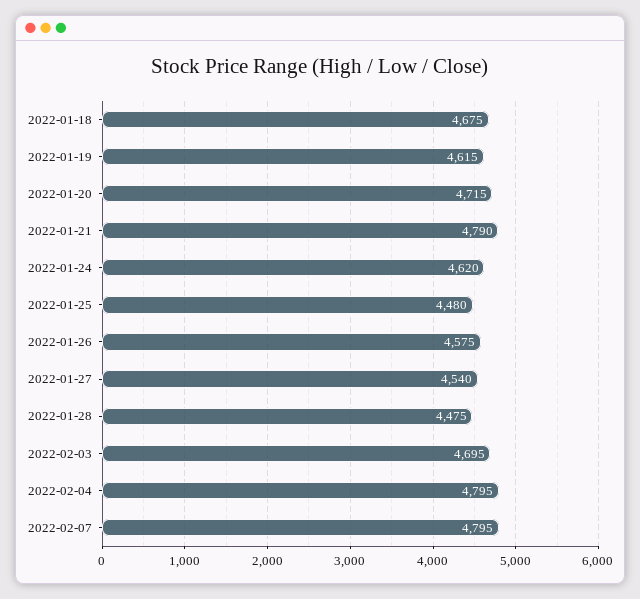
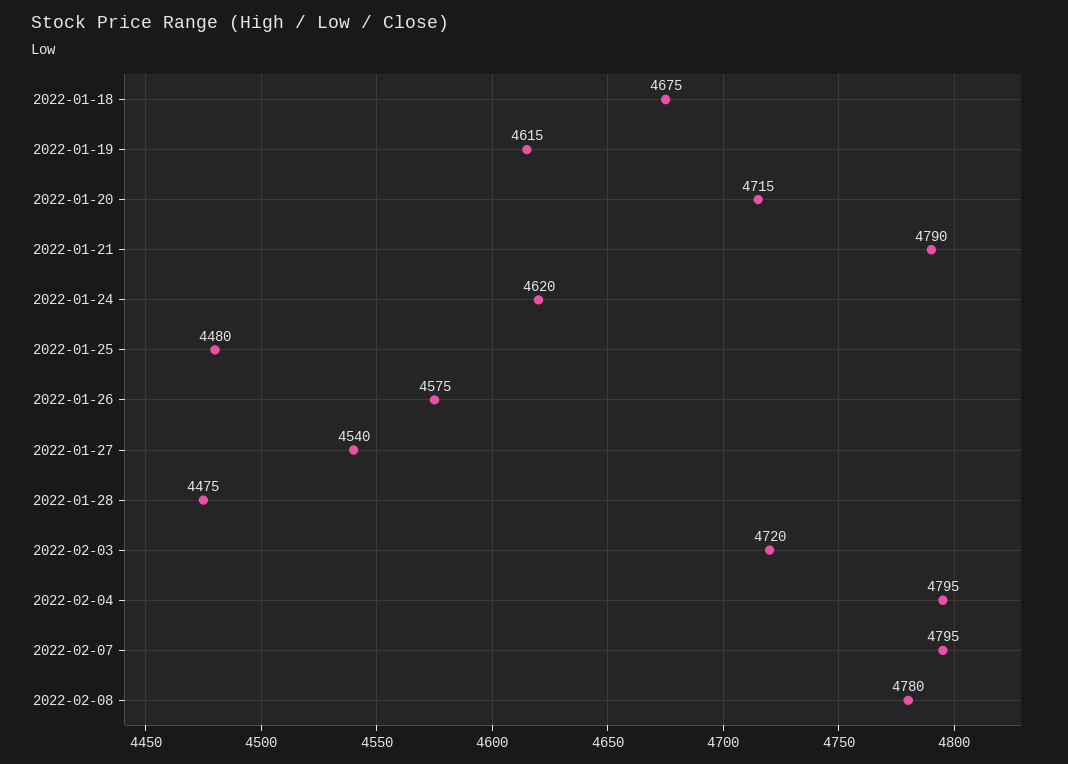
2022-02-03: 4695 -> 4720
2022-02-08: none -> 4780

